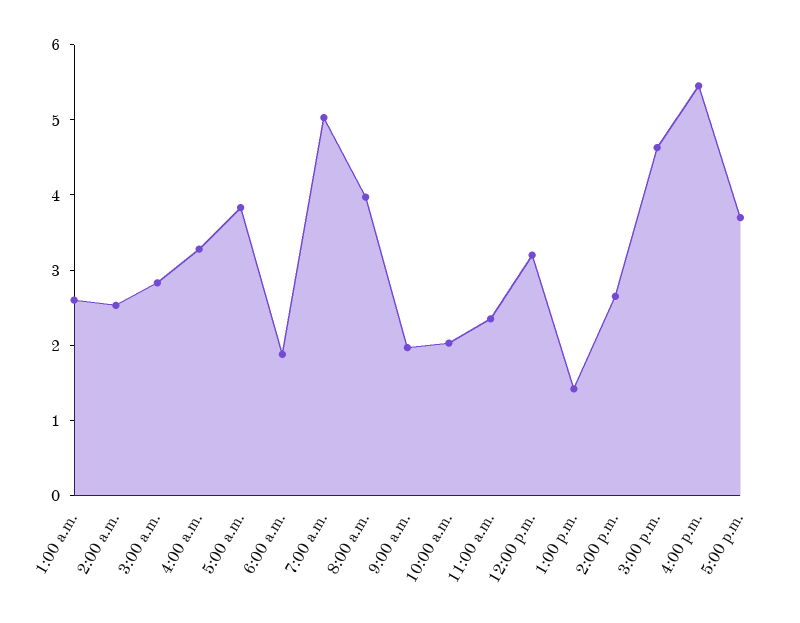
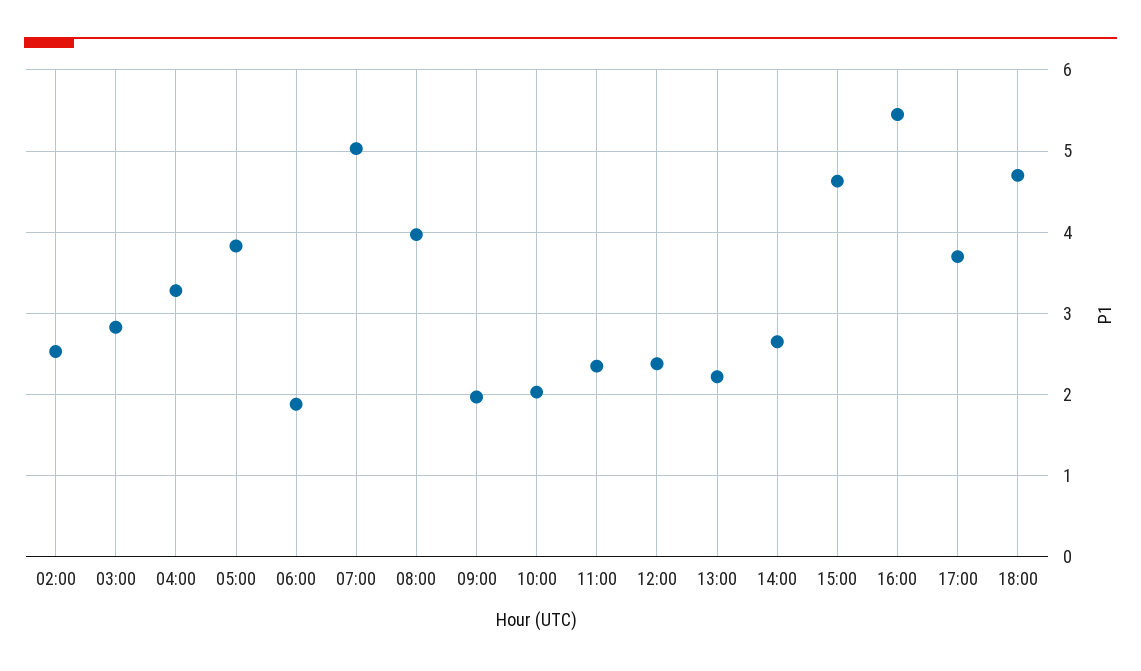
1:00 a.m.: 2.6 -> none
12:00 p.m.: 3.2 -> 2.4
1:00 p.m.: 1.4 -> 2.2
18:00: none -> 4.7

